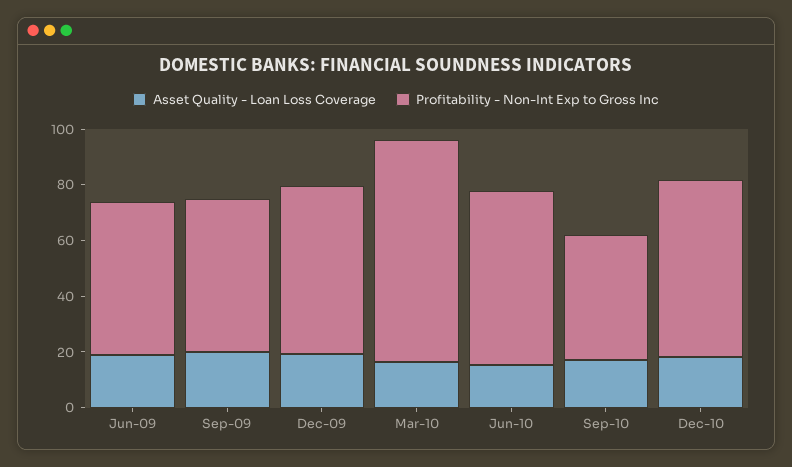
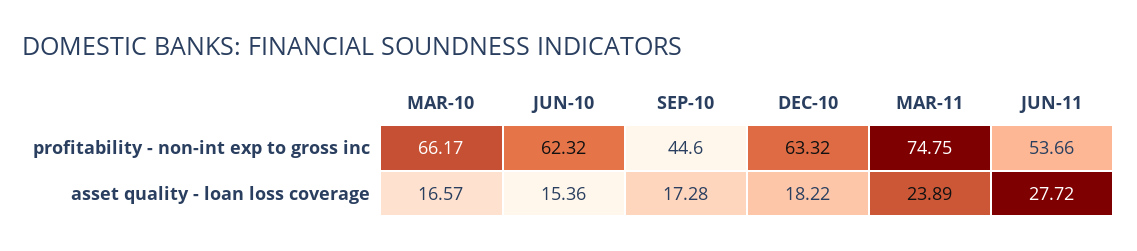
Asset Quality - Loan Loss Coverage, Jun-09: 20 -> none
Profitability - Non-Int Exp to Gross Inc, Jun-09: 55 -> none
Asset Quality - Loan Loss Coverage, Sep-09: 20 -> none
Profitability - Non-Int Exp to Gross Inc, Sep-09: 55 -> none
Asset Quality - Loan Loss Coverage, Dec-09: 20 -> none
Profitability - Non-Int Exp to Gross Inc, Dec-09: 60 -> none
Profitability - Non-Int Exp to Gross Inc, Mar-10: 80 -> 66.17
Profitability - Non-Int Exp to Gross Inc, MAR-11: none -> 74.75
Profitability - Non-Int Exp to Gross Inc, JUN-11: none -> 53.66
Asset Quality - Loan Loss Coverage, MAR-11: none -> 23.89
Asset Quality - Loan Loss Coverage, JUN-11: none -> 27.72

